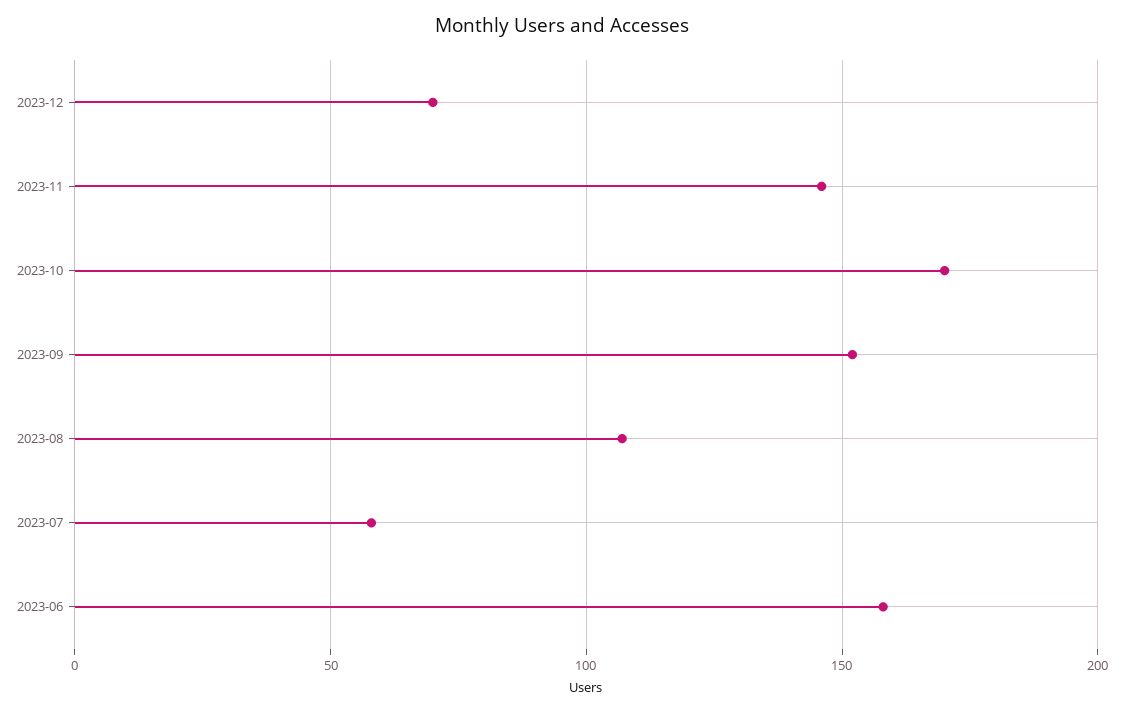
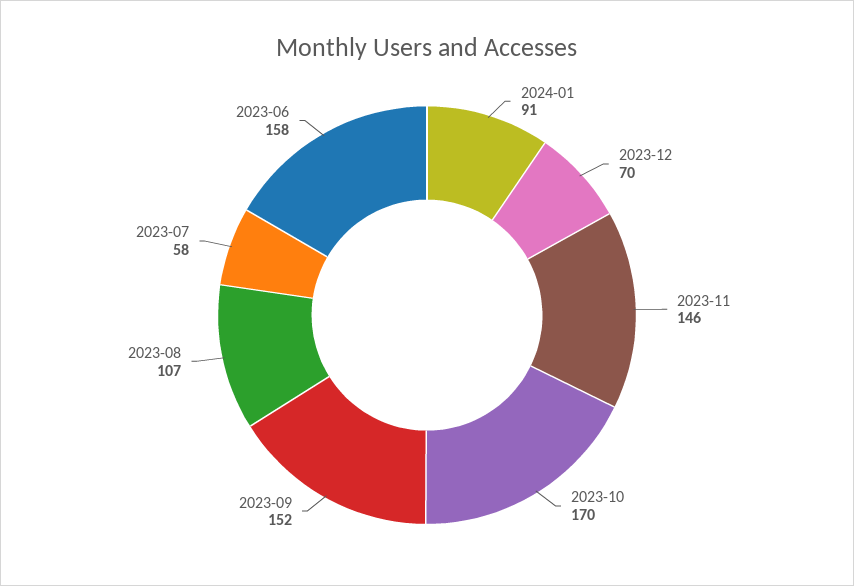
2024-01: none -> 91

